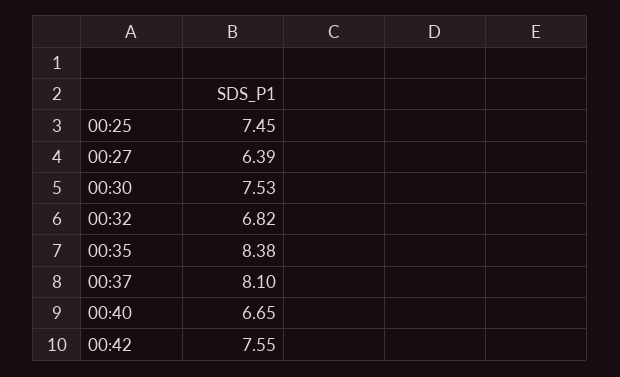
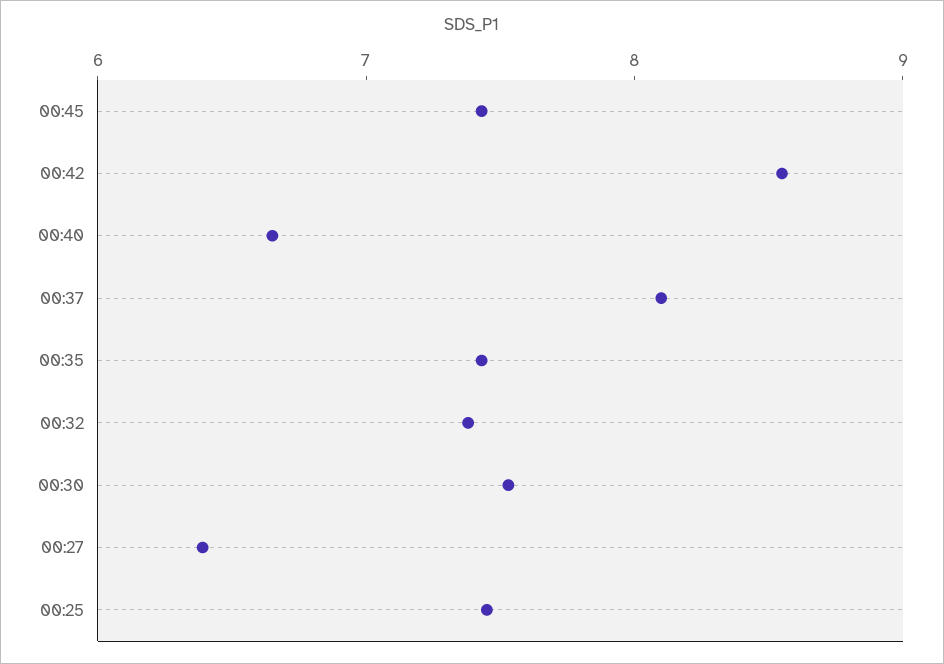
00:32: 6.82 -> 7.4
00:35: 8.38 -> 7.4
00:42: 7.55 -> 8.6
00:45: none -> 7.4

